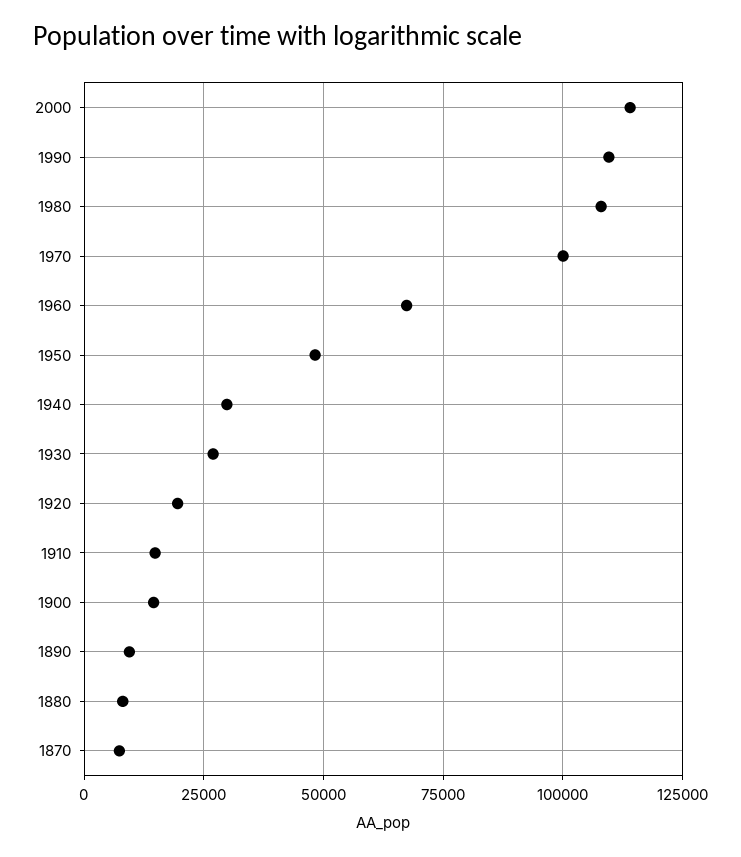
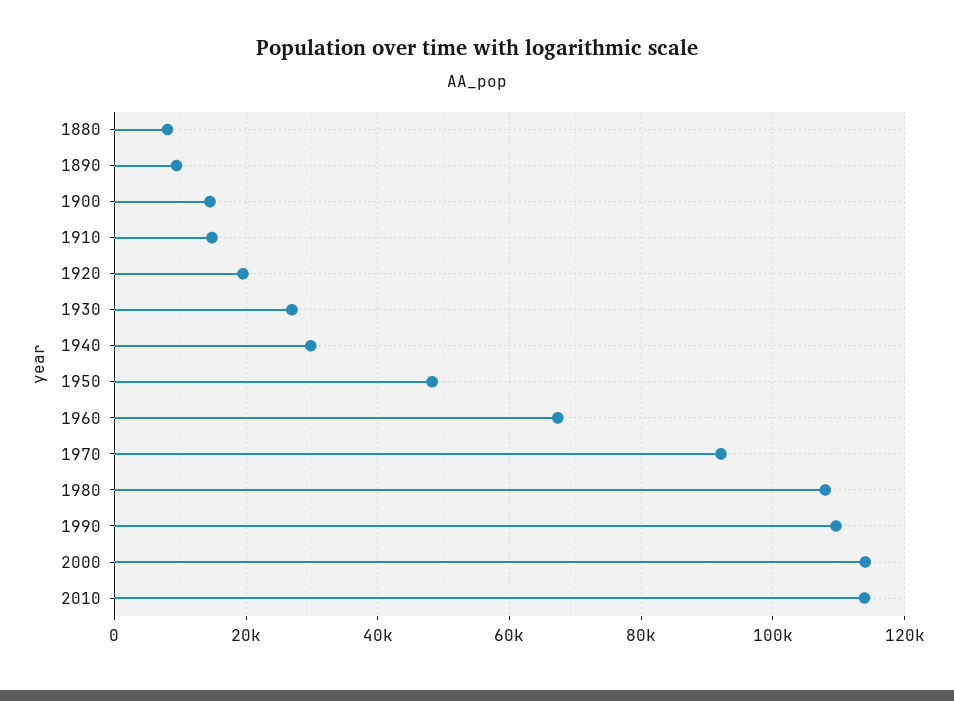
1970: 100000 -> 92000
1870: 7500 -> none
2010: none -> 114000

